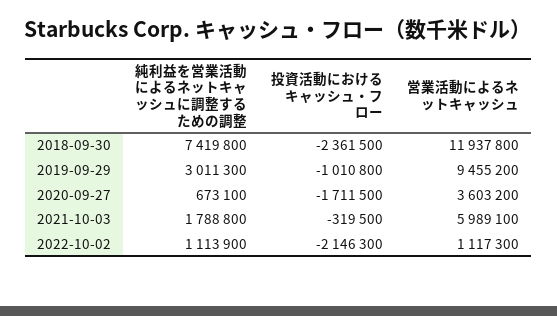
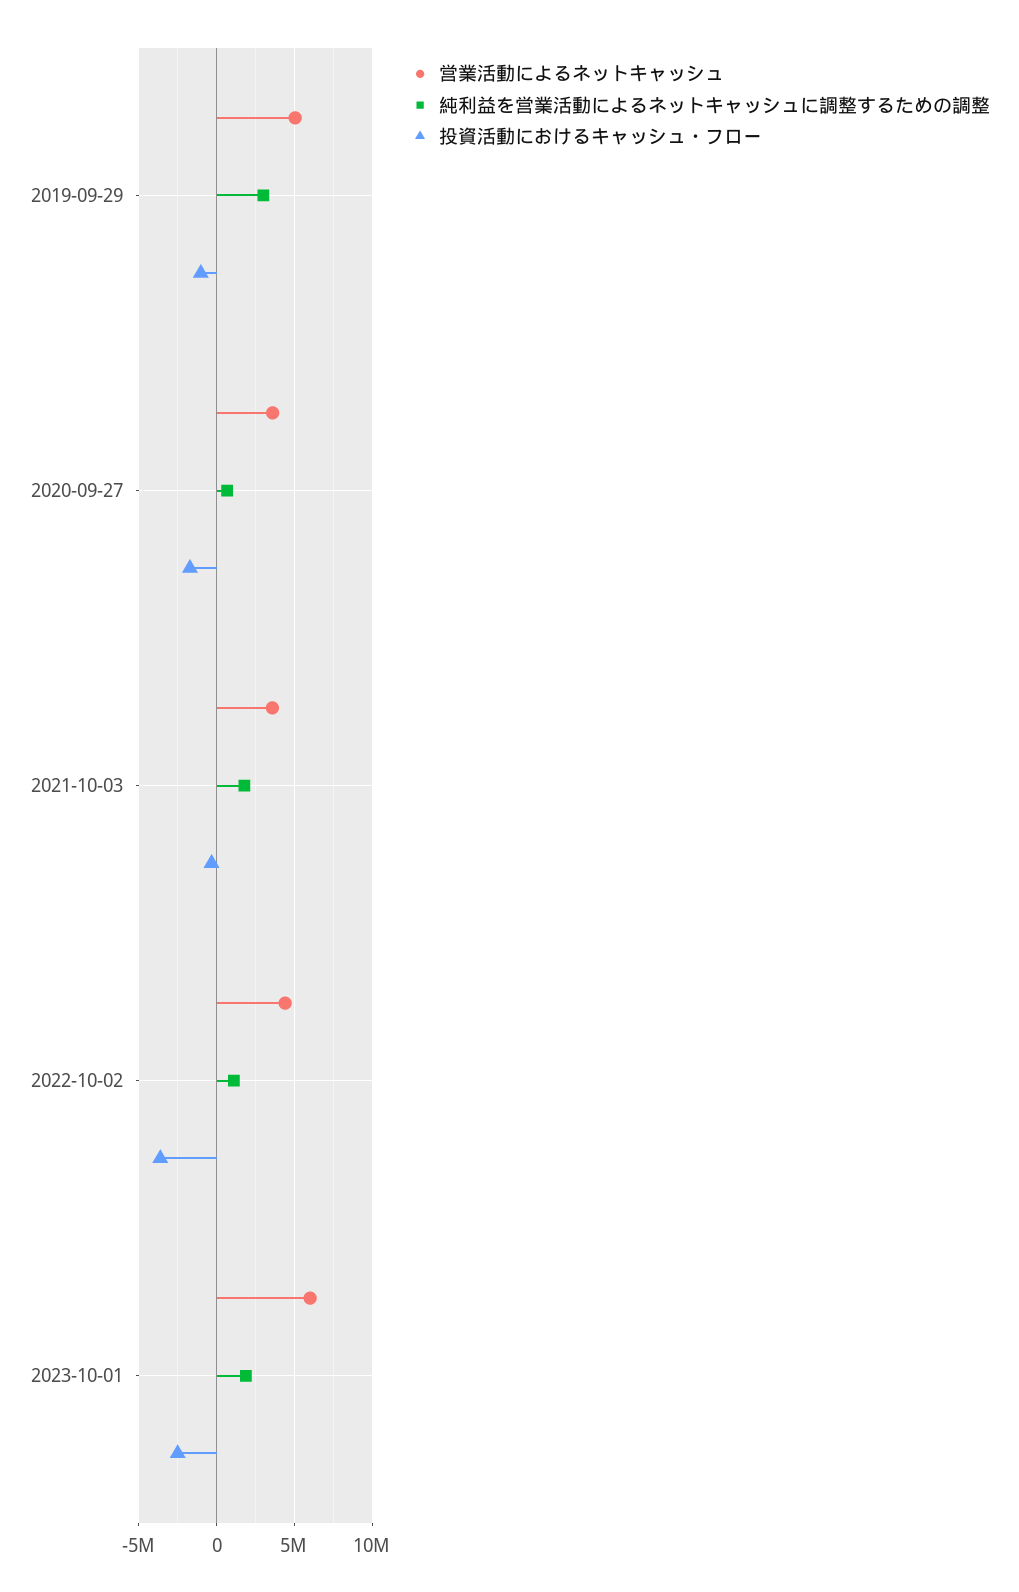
純利益を営業活動によるネットキャッシュに調整するための調整, 2018-09-30: 7419800 -> none
投資活動におけるキャッシュ・フロー, 2018-09-30: -2361500 -> none
営業活動によるネットキャッシュ, 2018-09-30: 11937800 -> none
営業活動によるネットキャッシュ, 2019-09-29: 9455200 -> 5000000
営業活動によるネットキャッシュ, 2021-10-03: 5989100 -> 3500000
投資活動におけるキャッシュ・フロー, 2022-10-02: -2146300 -> -3500000
営業活動によるネットキャッシュ, 2022-10-02: 1117300 -> 4500000
営業活動によるネットキャッシュ, 2023-10-01: none -> 6000000
純利益を営業活動によるネットキャッシュに調整するための調整, 2023-10-01: none -> 2000000
投資活動におけるキャッシュ・フロー, 2023-10-01: none -> -2500000

